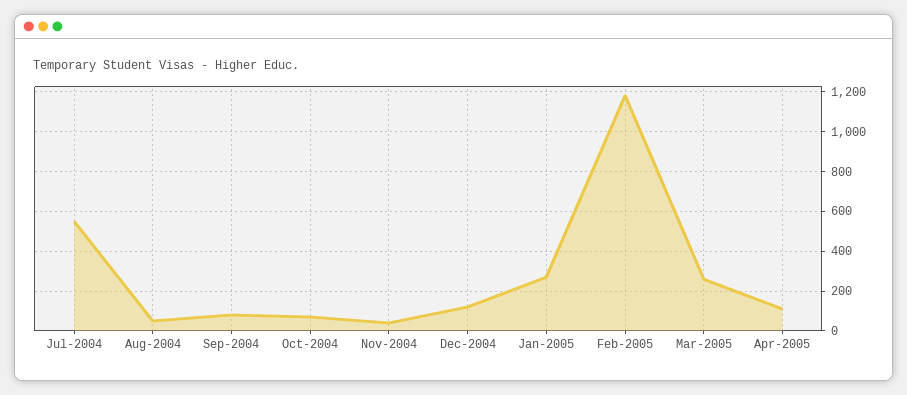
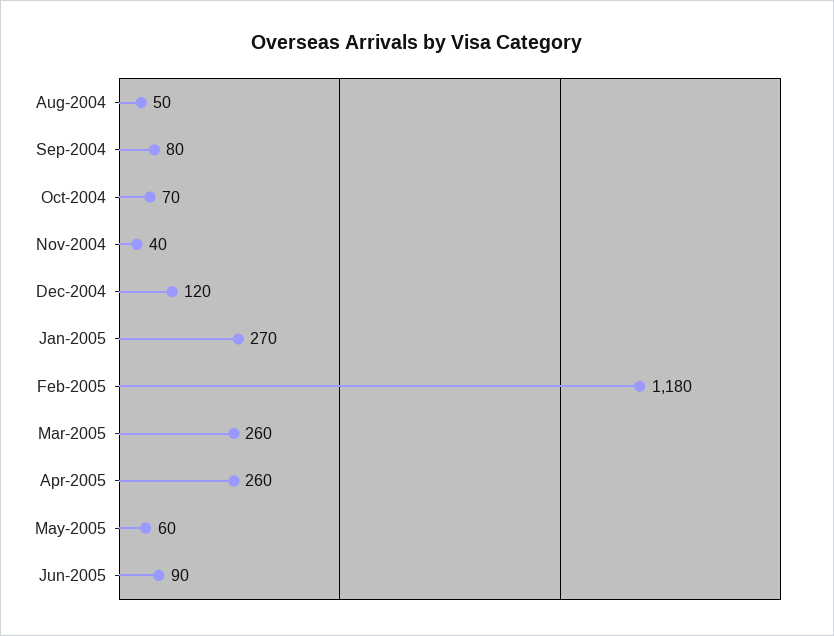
Jul-2004: 550 -> none
Apr-2005: 100 -> 260
May-2005: none -> 60
Jun-2005: none -> 90

